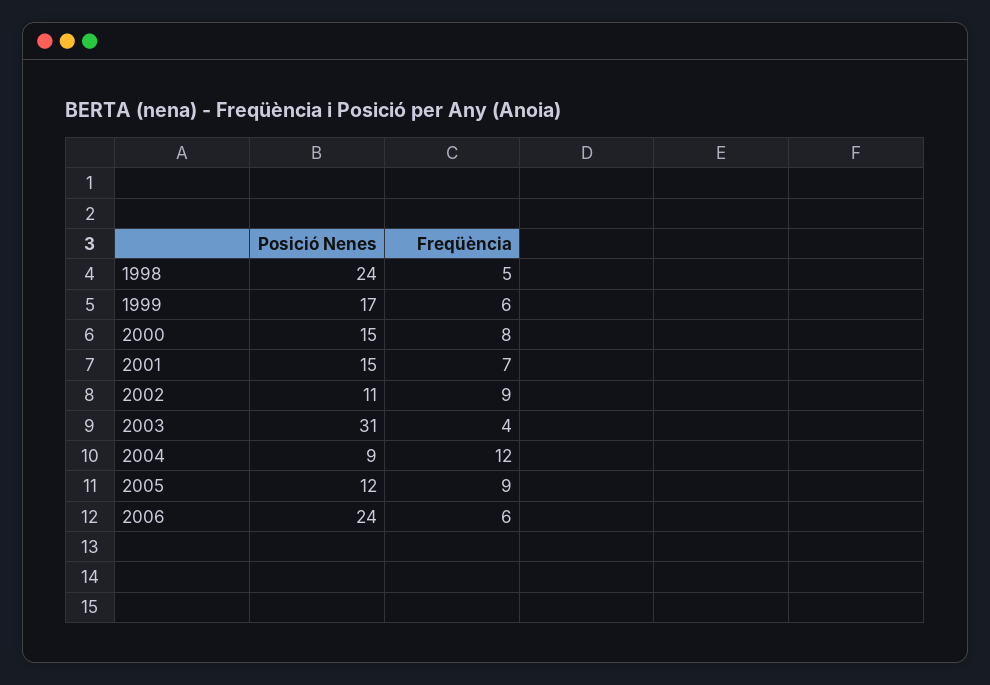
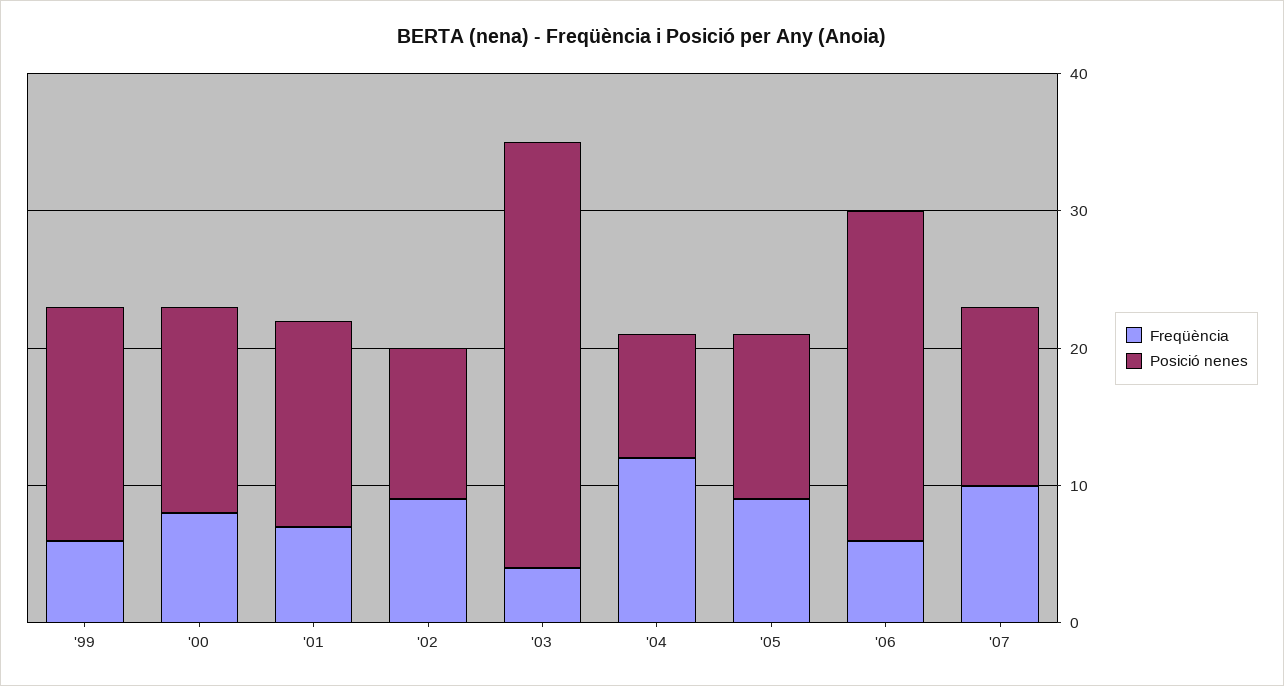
Posició Nenes, 1998: 24 -> none
Freqüència, 1998: 5 -> none
Freqüència, '07: none -> 10
Posició Nenes, '07: none -> 13

